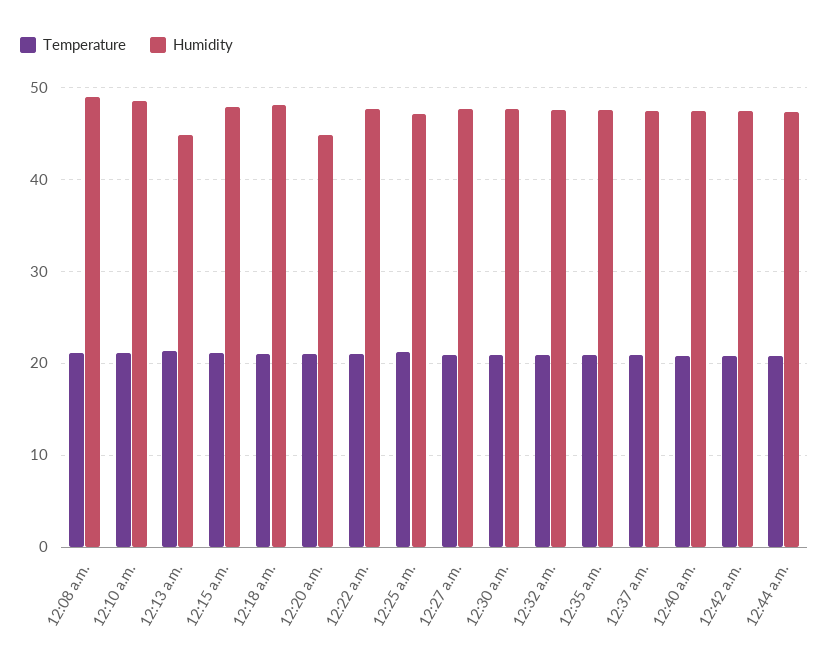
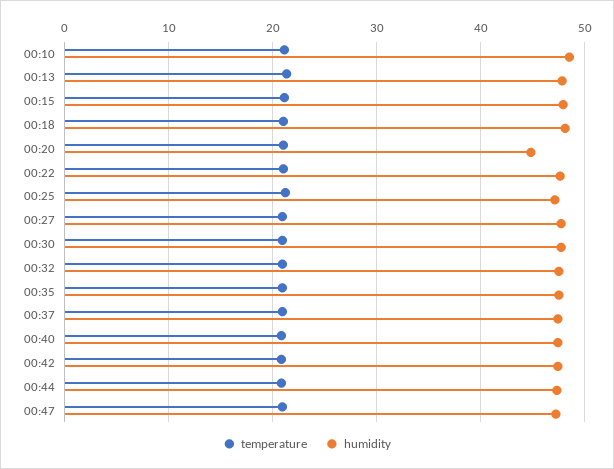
Temperature, 12:08 a.m.: 21 -> none
Humidity, 12:08 a.m.: 49 -> none
Humidity, 12:13 a.m.: 45 -> 48
Temperature, 00:47: none -> 21
Humidity, 00:47: none -> 47

